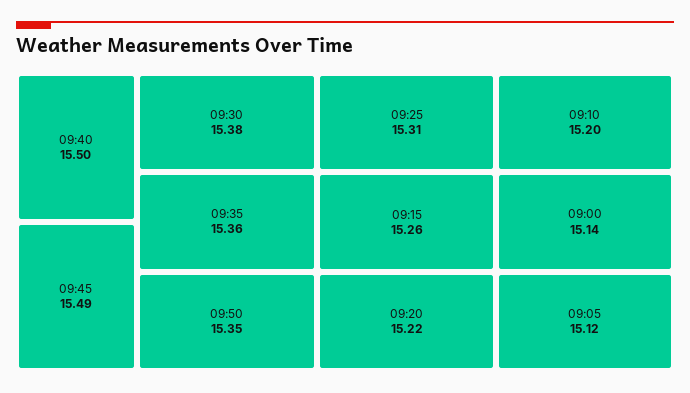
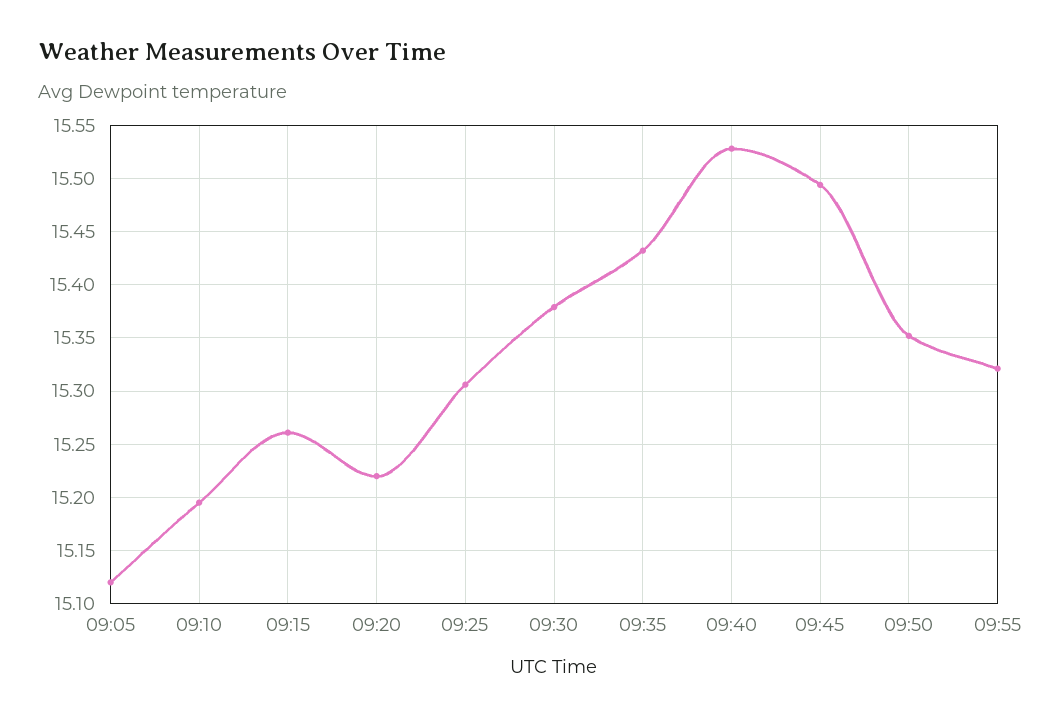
09:40: 15.5 -> 15.53
09:35: 15.36 -> 15.43
09:00: 15.14 -> none
09:55: none -> 15.32

